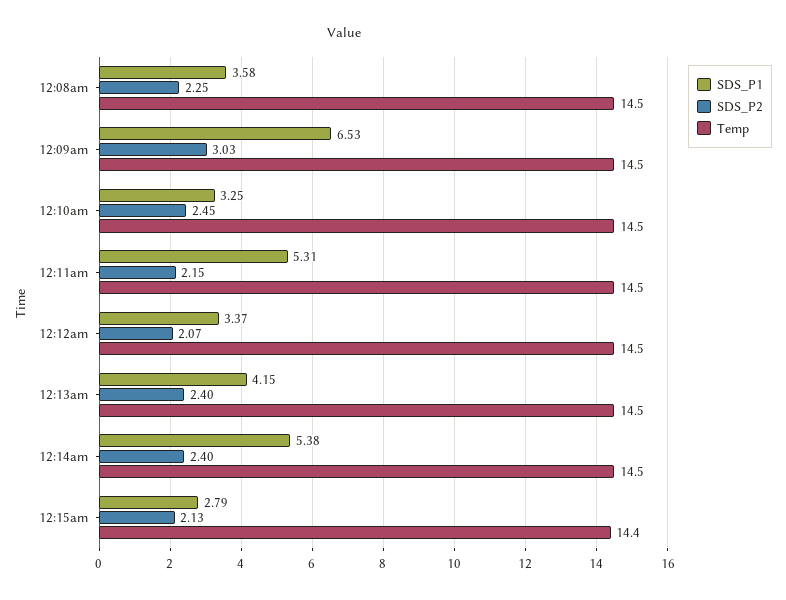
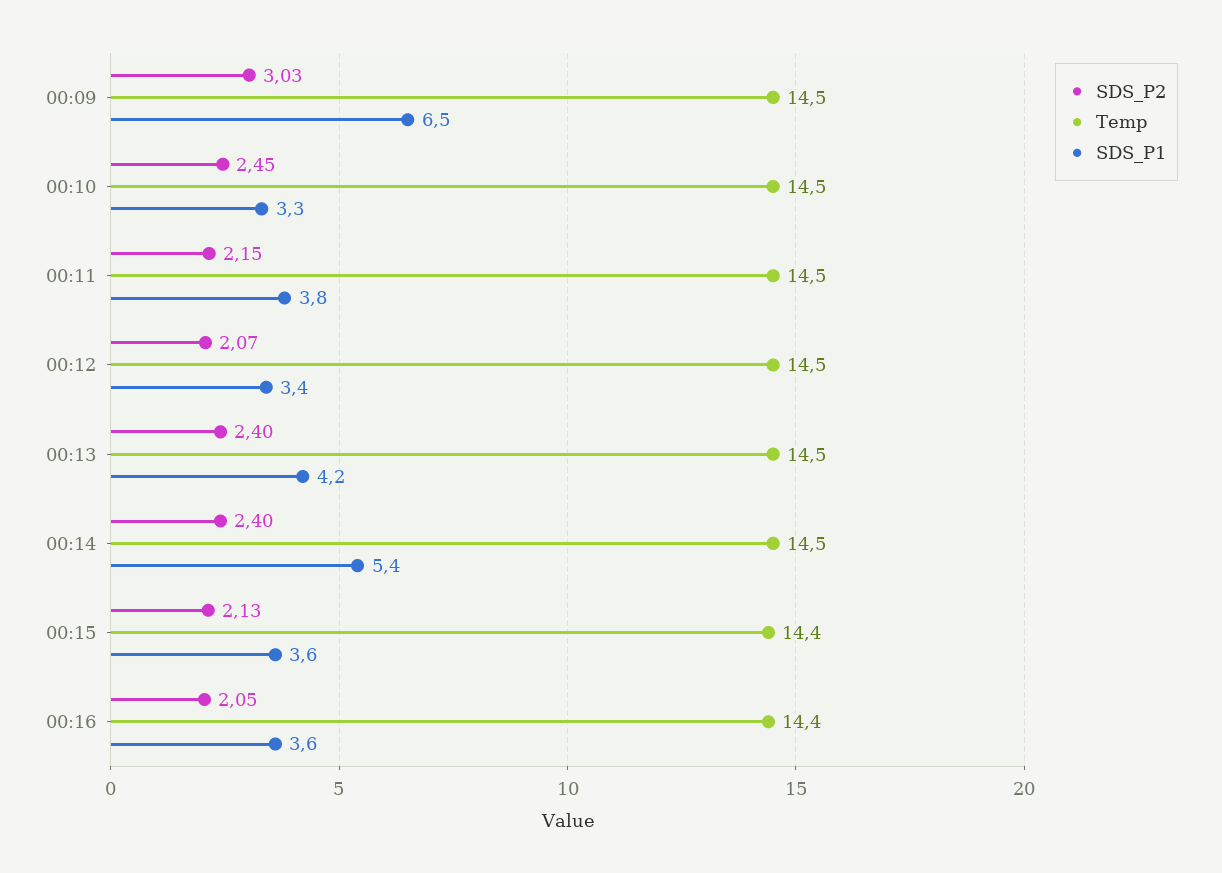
SDS_P1, 12:08am: 3.58 -> none
SDS_P2, 12:08am: 2.25 -> none
Temp, 12:08am: 14.5 -> none
SDS_P1, 12:11am: 5.31 -> 3.8
SDS_P1, 12:15am: 2.79 -> 3.6
SDS_P2, 00:16: none -> 2.05
Temp, 00:16: none -> 14.4
SDS_P1, 00:16: none -> 3.6

